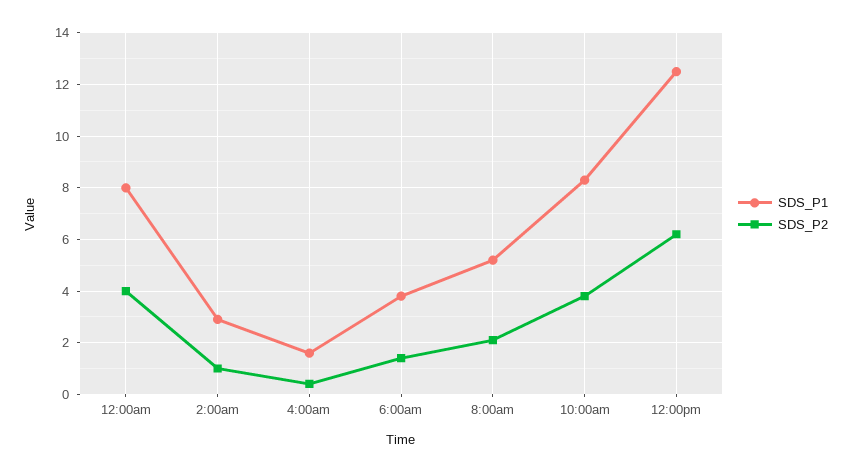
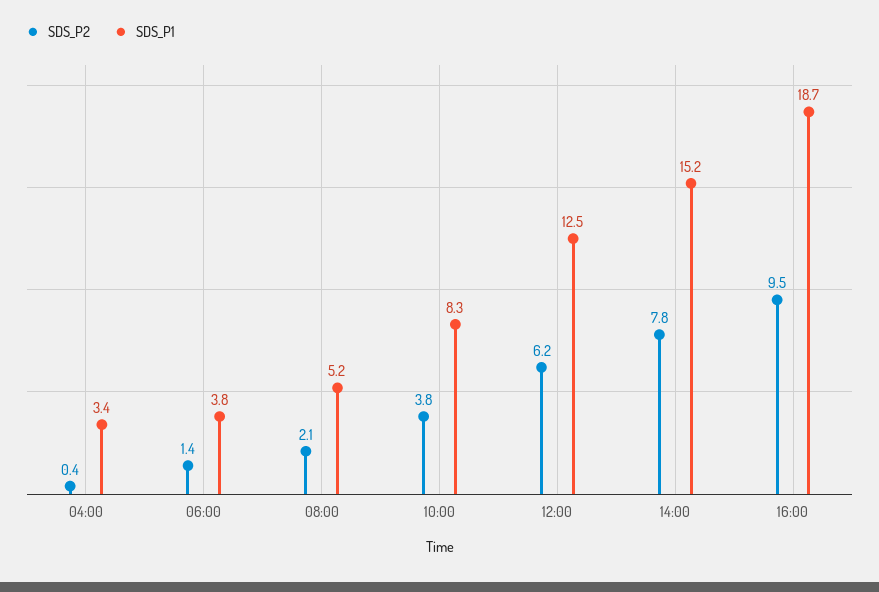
SDS_P1, 12:00am: 8 -> none
SDS_P2, 12:00am: 4 -> none
SDS_P1, 2:00am: 3 -> none
SDS_P2, 2:00am: 1 -> none
SDS_P1, 4:00am: 1.5 -> 3.4
SDS_P2, 14:00: none -> 7.8
SDS_P1, 14:00: none -> 15.2
SDS_P2, 16:00: none -> 9.5
SDS_P1, 16:00: none -> 18.7

